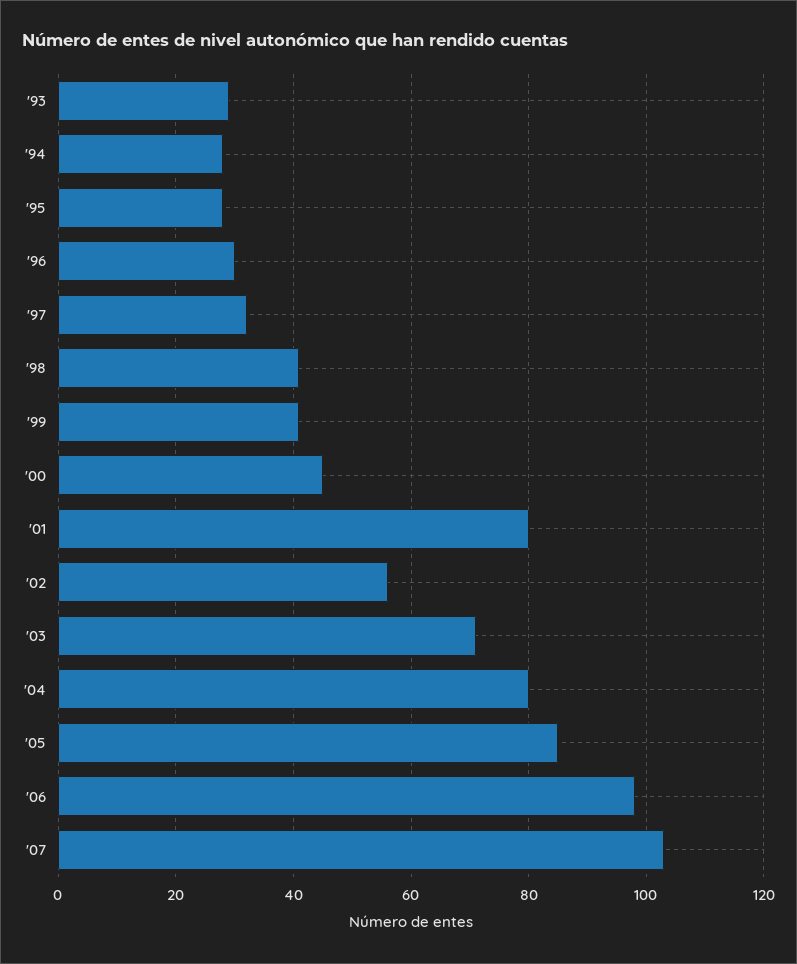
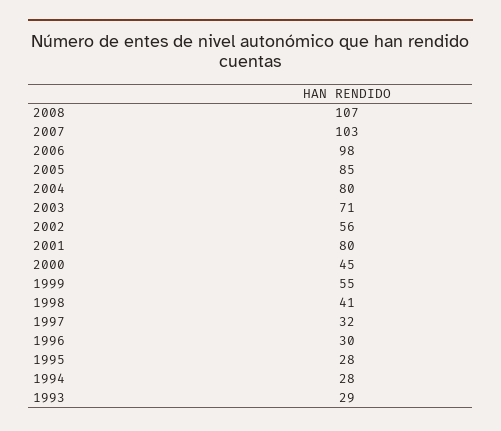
'99: 40 -> 55
2008: none -> 107

